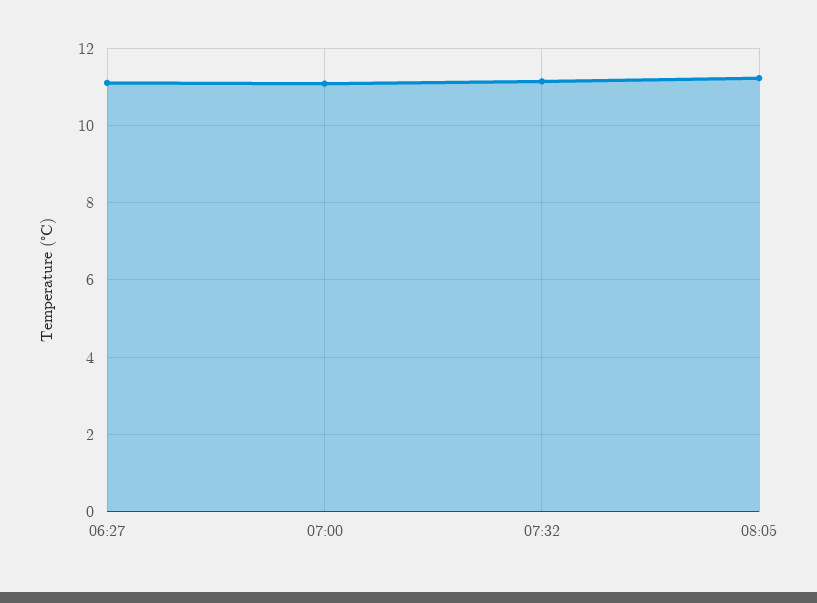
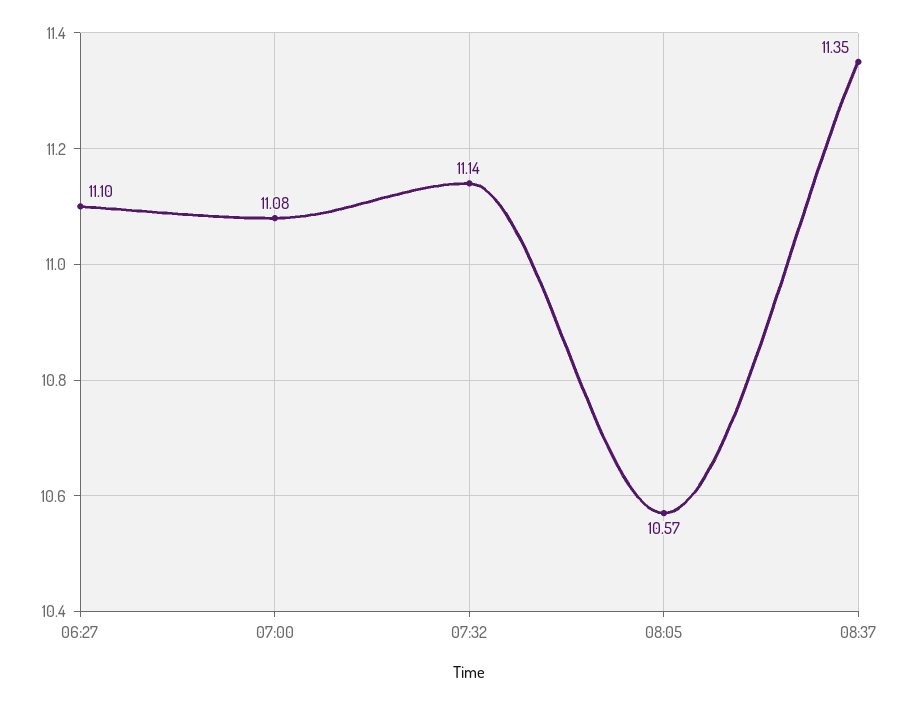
08:05: 11.2 -> 10.57
08:37: none -> 11.35

